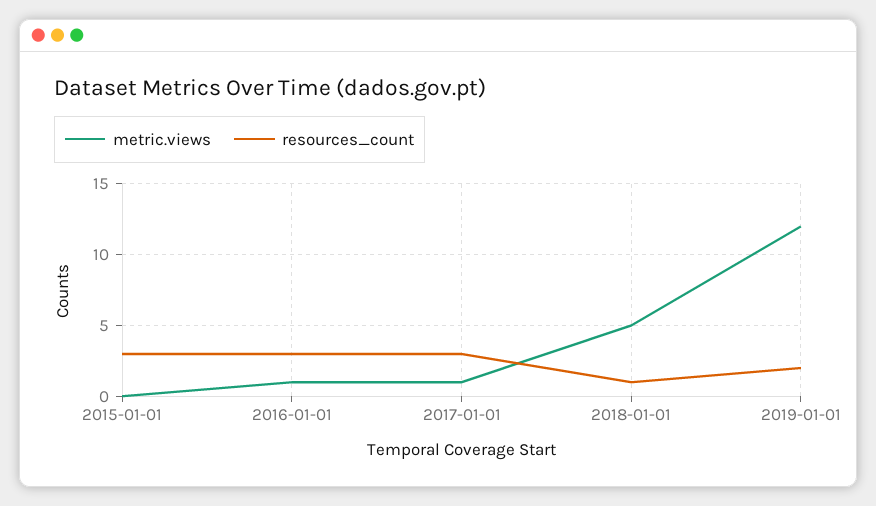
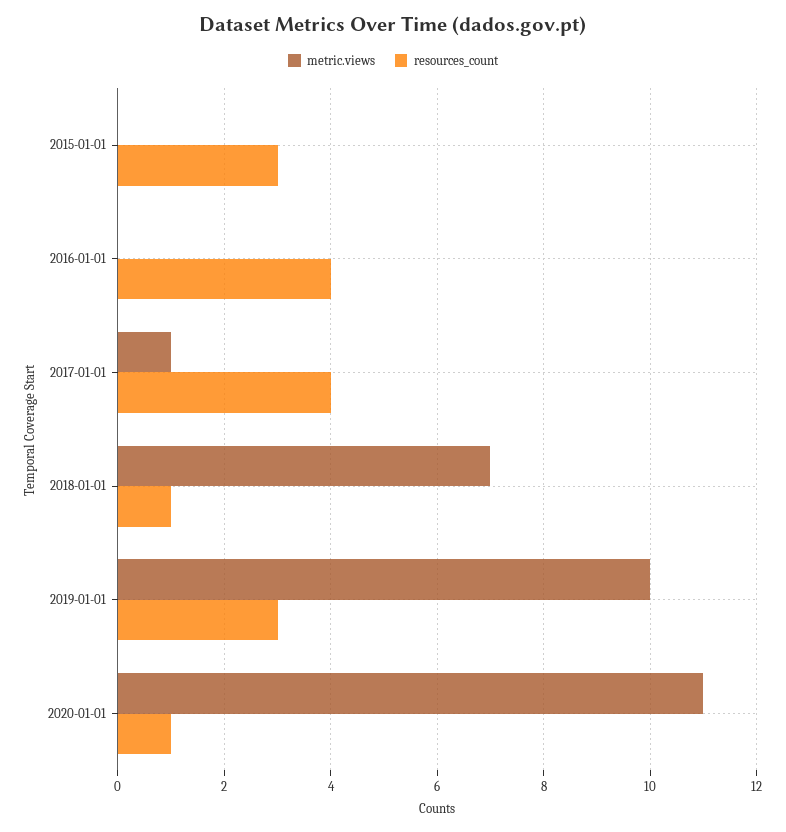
metric.views, 2016-01-01: 1 -> 0
resources_count, 2016-01-01: 3 -> 4
resources_count, 2017-01-01: 3 -> 4
metric.views, 2018-01-01: 5 -> 7
metric.views, 2019-01-01: 12 -> 10
resources_count, 2019-01-01: 2 -> 3
metric.views, 2020-01-01: none -> 11
resources_count, 2020-01-01: none -> 1

